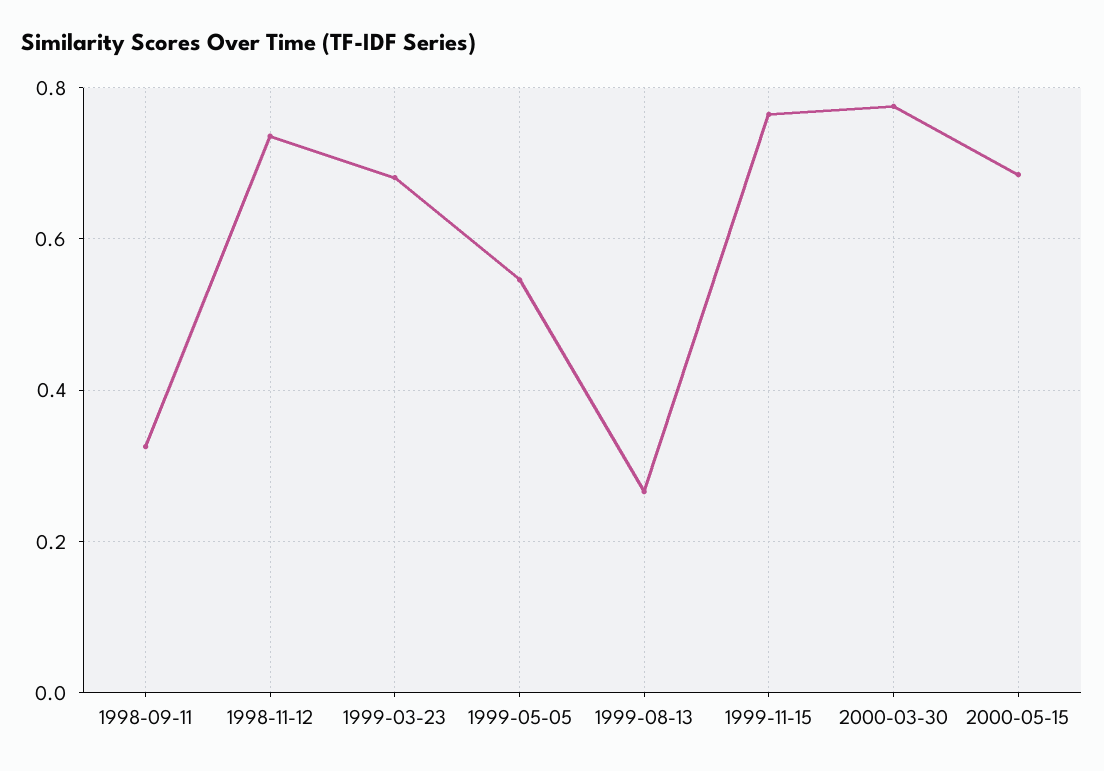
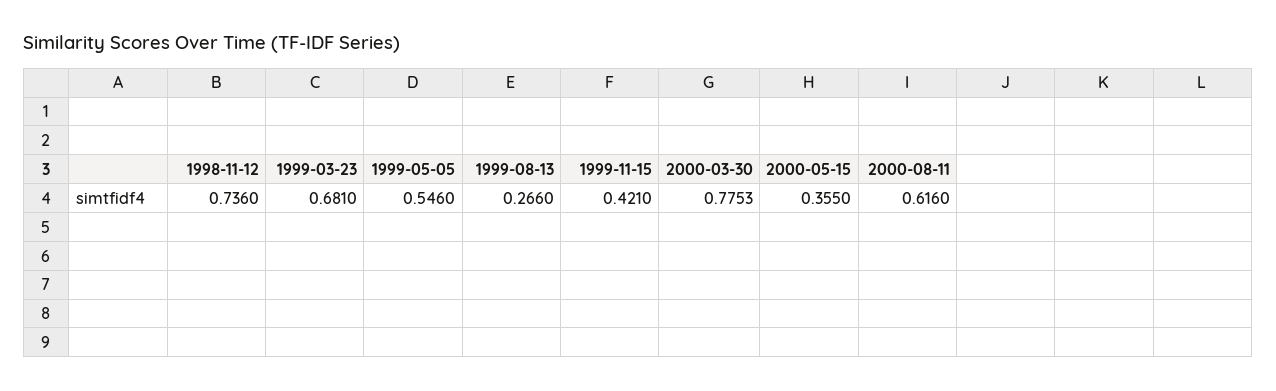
1998-09-11: 0.32 -> none
1999-11-15: 0.76 -> 0.421
2000-05-15: 0.68 -> 0.355
2000-08-11: none -> 0.616

